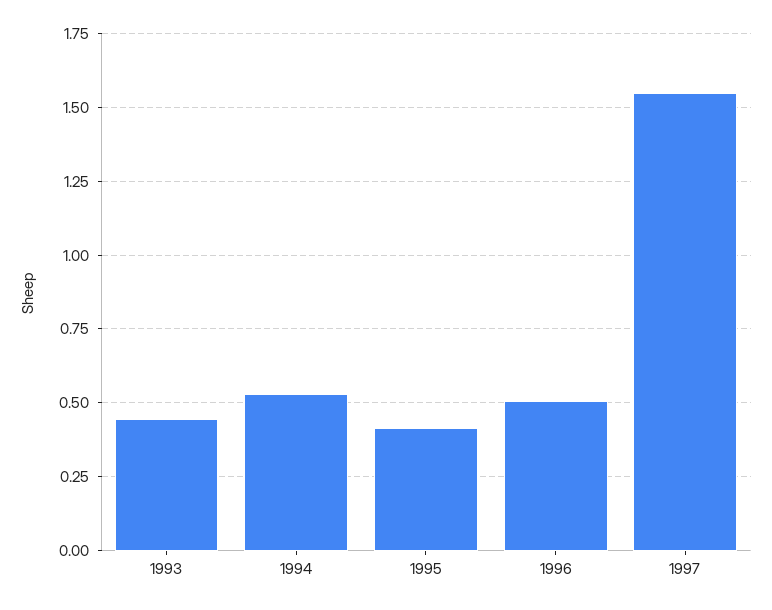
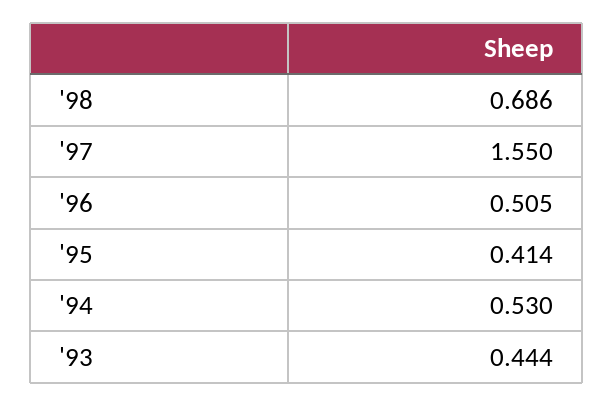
'98: none -> 0.686

